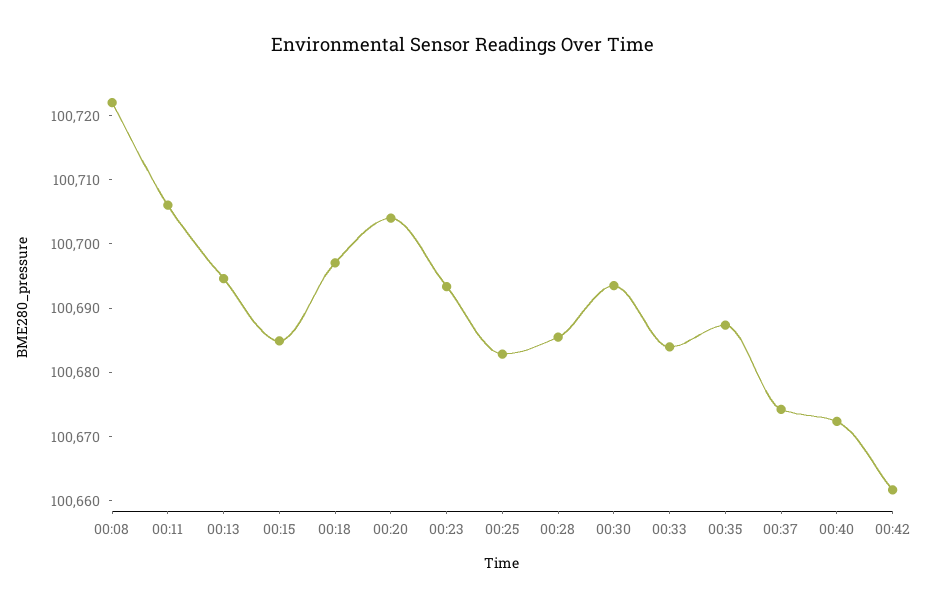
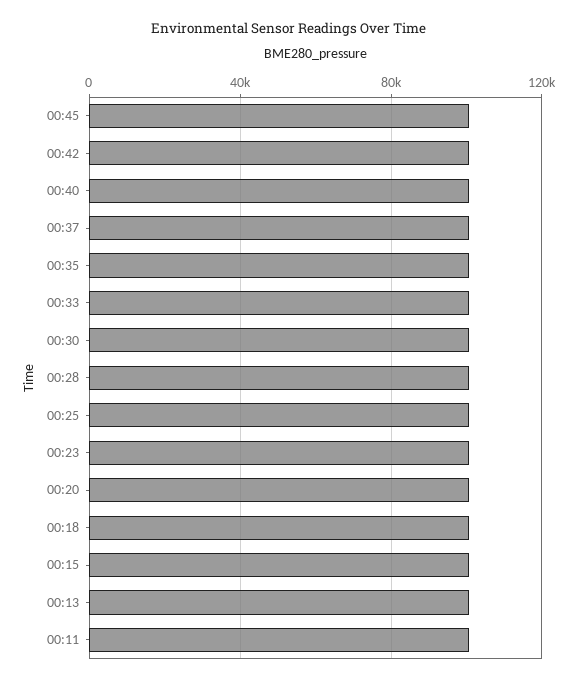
00:08: 100722 -> none
00:45: none -> 100000

